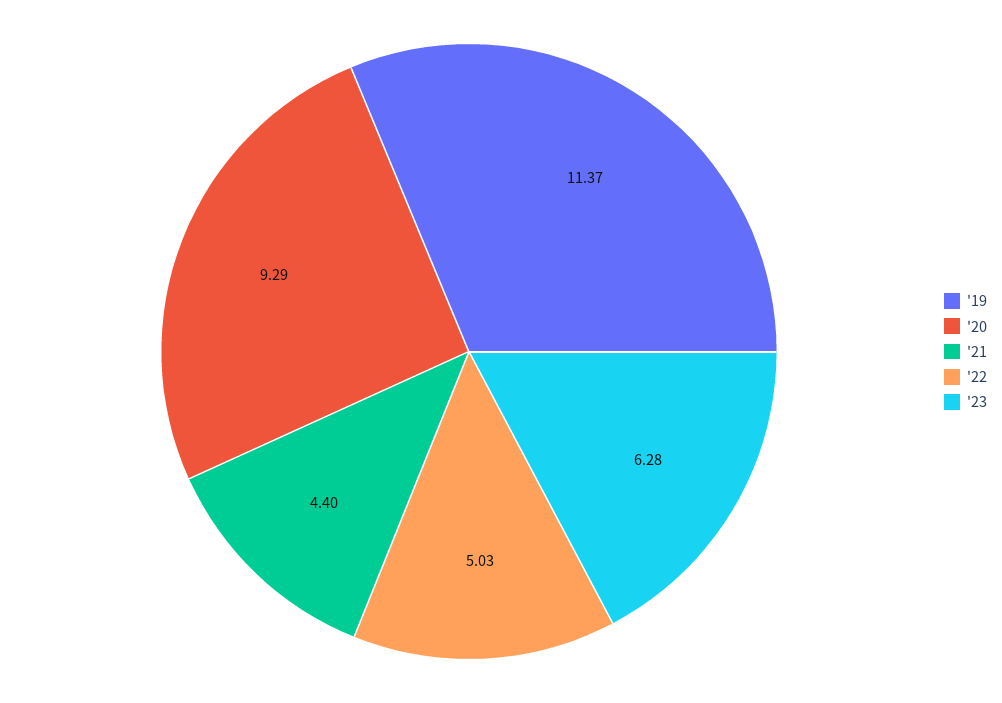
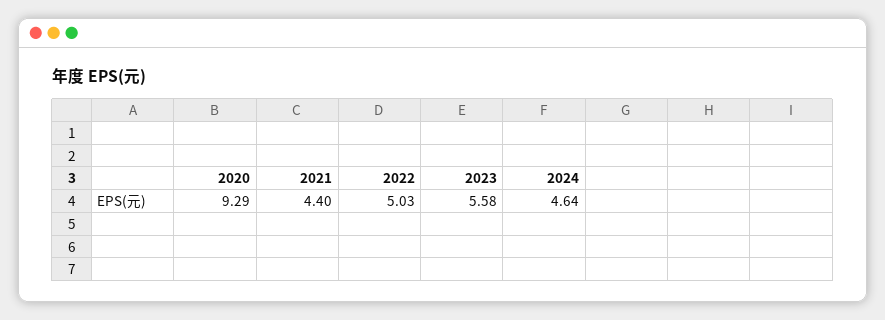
'19: 11.37 -> none
'23: 6.28 -> 5.58
2024: none -> 4.64

